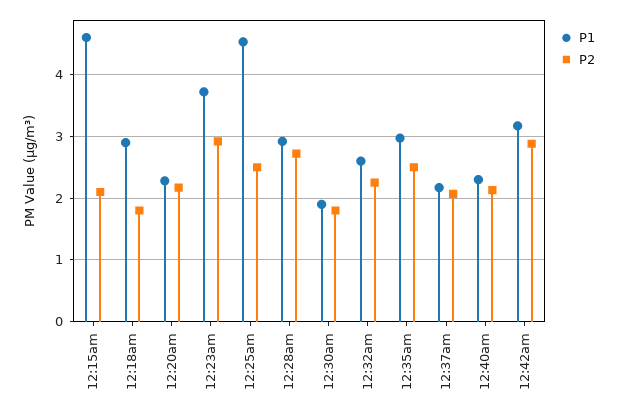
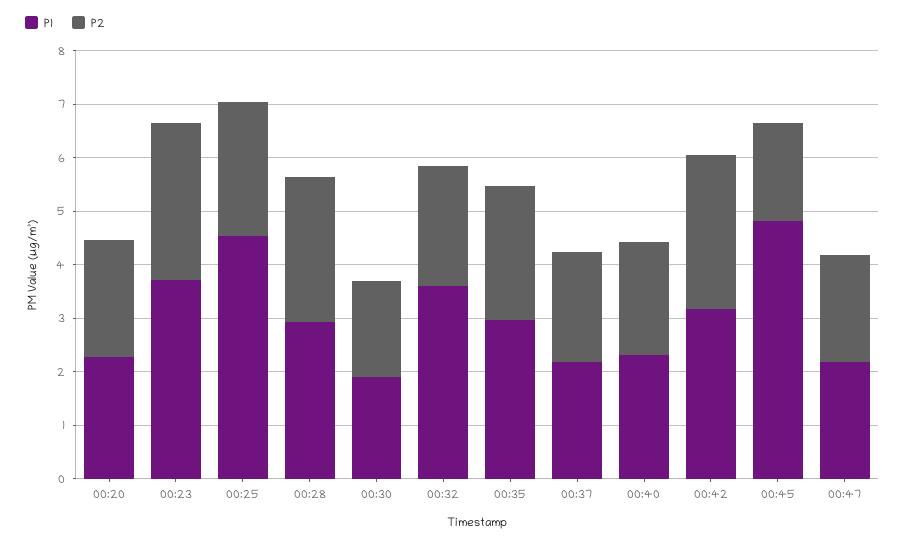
P1, 12:15am: 4.6 -> none
P2, 12:15am: 2.1 -> none
P1, 12:18am: 2.9 -> none
P2, 12:18am: 1.8 -> none
P1, 12:32am: 2.6 -> 3.6
P1, 00:45: none -> 4.8
P2, 00:45: none -> 1.8
P1, 00:47: none -> 2.2
P2, 00:47: none -> 2

